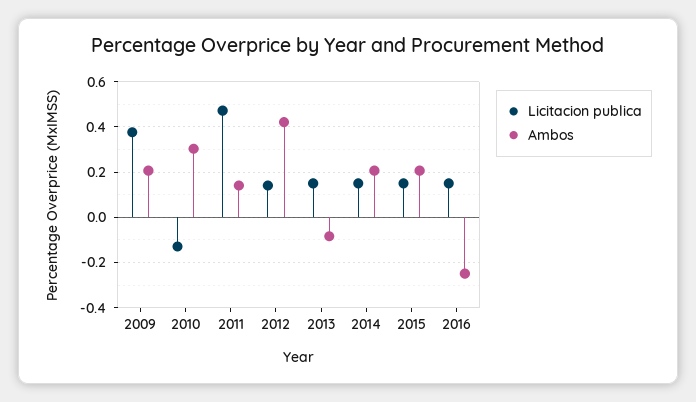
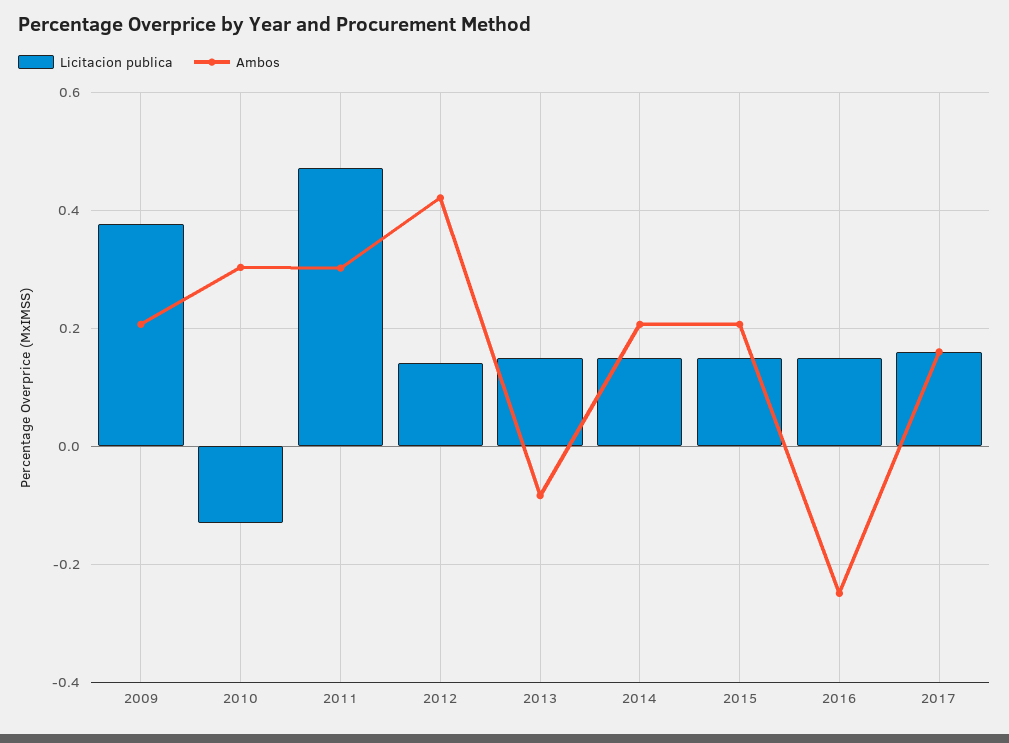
Ambos, 2011: 0.15 -> 0.3
Licitacion publica, 2017: none -> 0.16
Ambos, 2017: none -> 0.16

